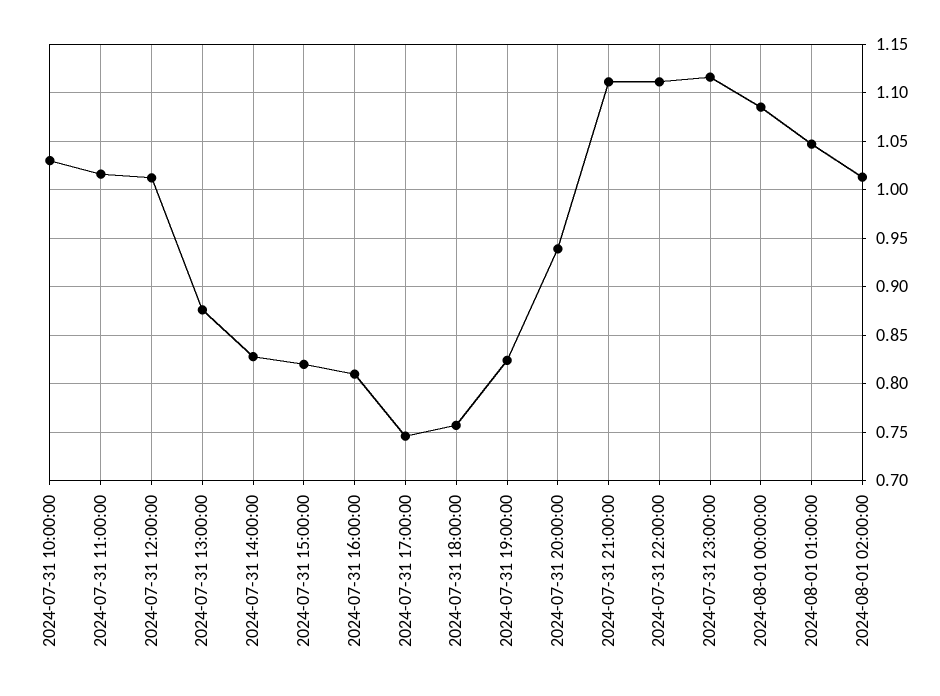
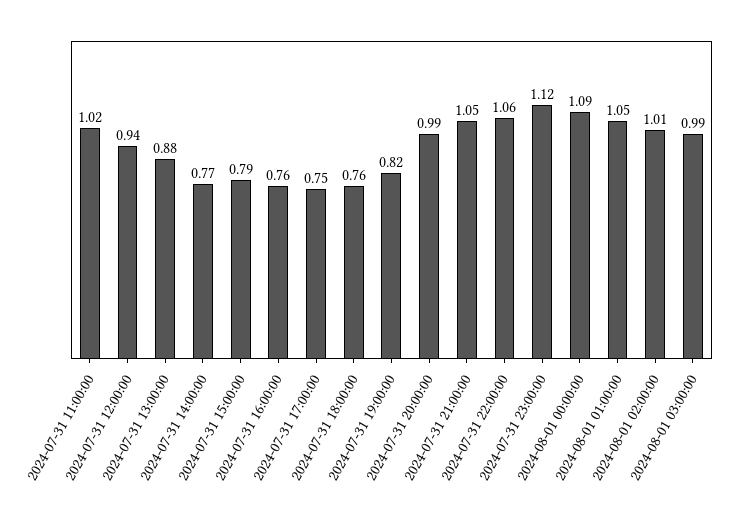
2024-07-31 10:00:00: 1.03 -> none
2024-07-31 12:00:00: 1.01 -> 0.94
2024-07-31 14:00:00: 0.83 -> 0.77
2024-07-31 15:00:00: 0.82 -> 0.79
2024-07-31 16:00:00: 0.81 -> 0.76
2024-07-31 20:00:00: 0.94 -> 0.99
2024-07-31 21:00:00: 1.11 -> 1.05
2024-07-31 22:00:00: 1.11 -> 1.06
2024-08-01 03:00:00: none -> 0.99

